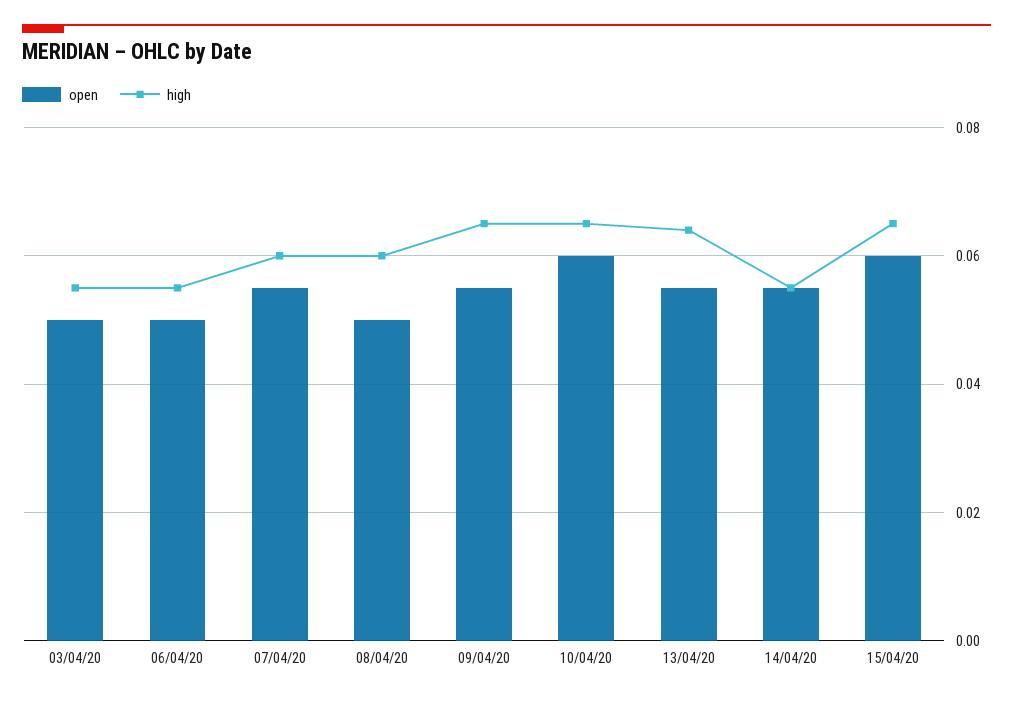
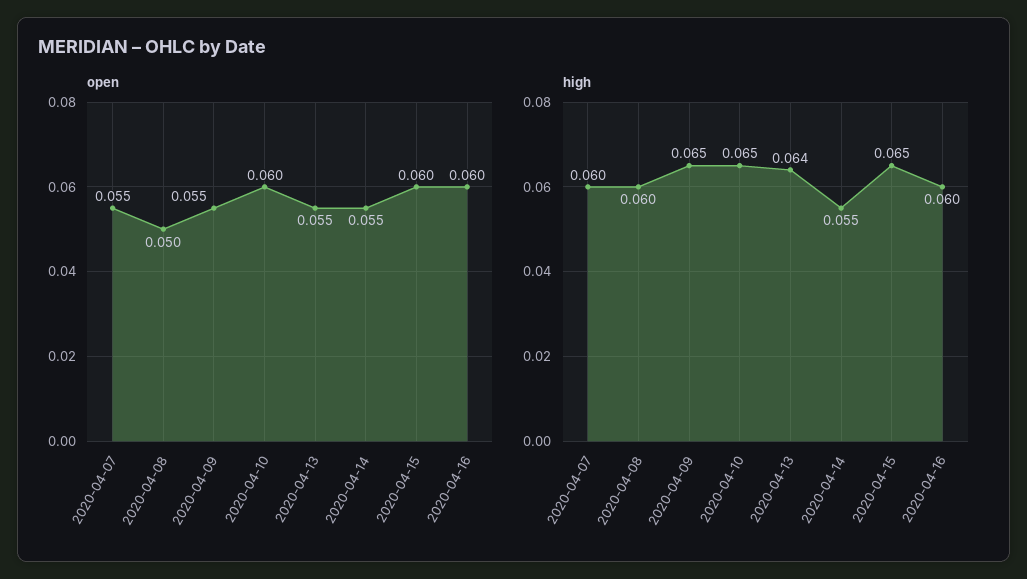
open, 03/04/20: 0.05 -> none
high, 03/04/20: 0.055 -> none
open, 06/04/20: 0.05 -> none
high, 06/04/20: 0.055 -> none
open, 2020-04-16: none -> 0.06
high, 2020-04-16: none -> 0.06

